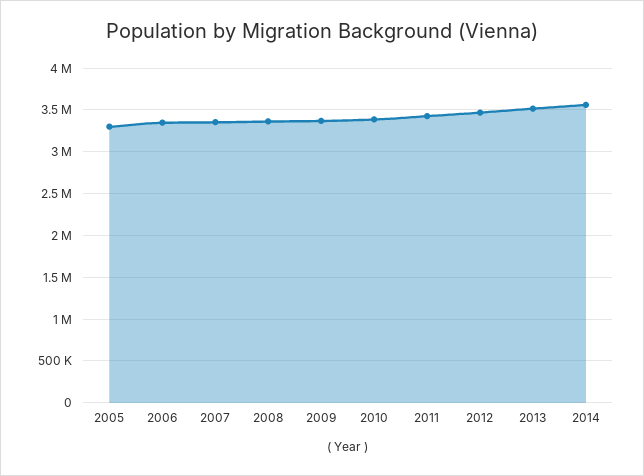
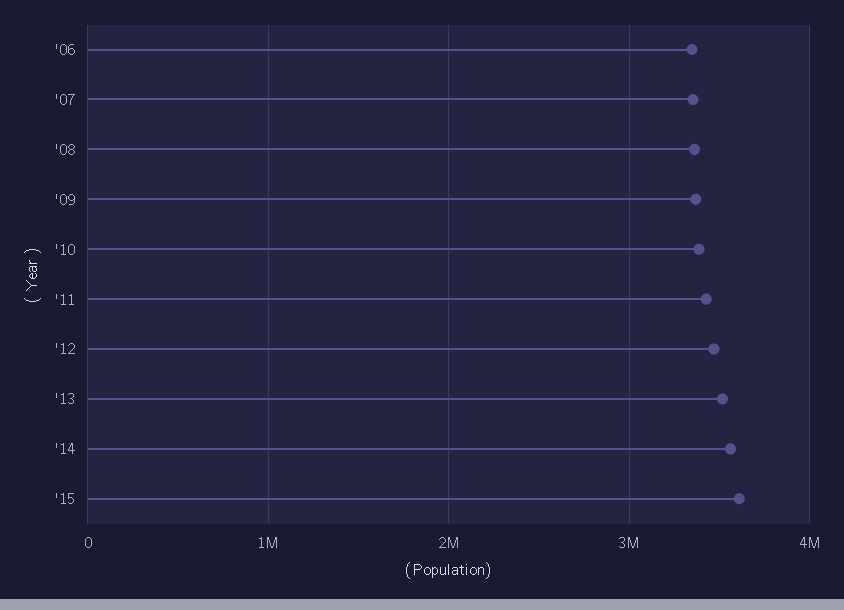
2005: 3300000 -> none
'15: none -> 3600000

